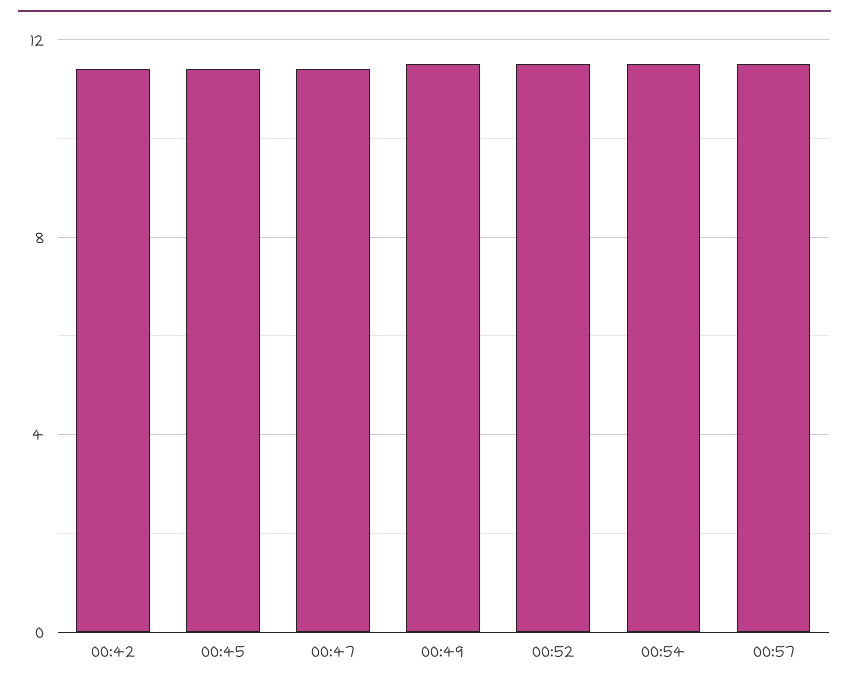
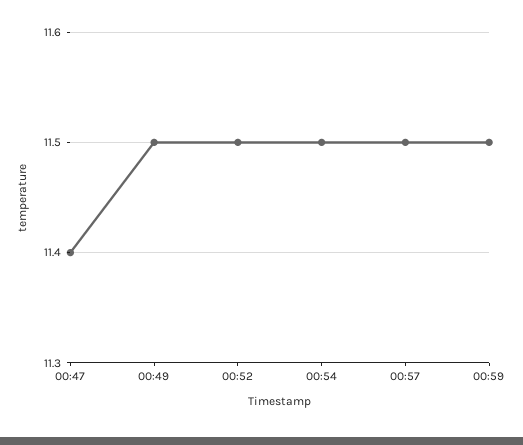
00:42: 11.5 -> none
00:45: 11.5 -> none
00:59: none -> 11.5

